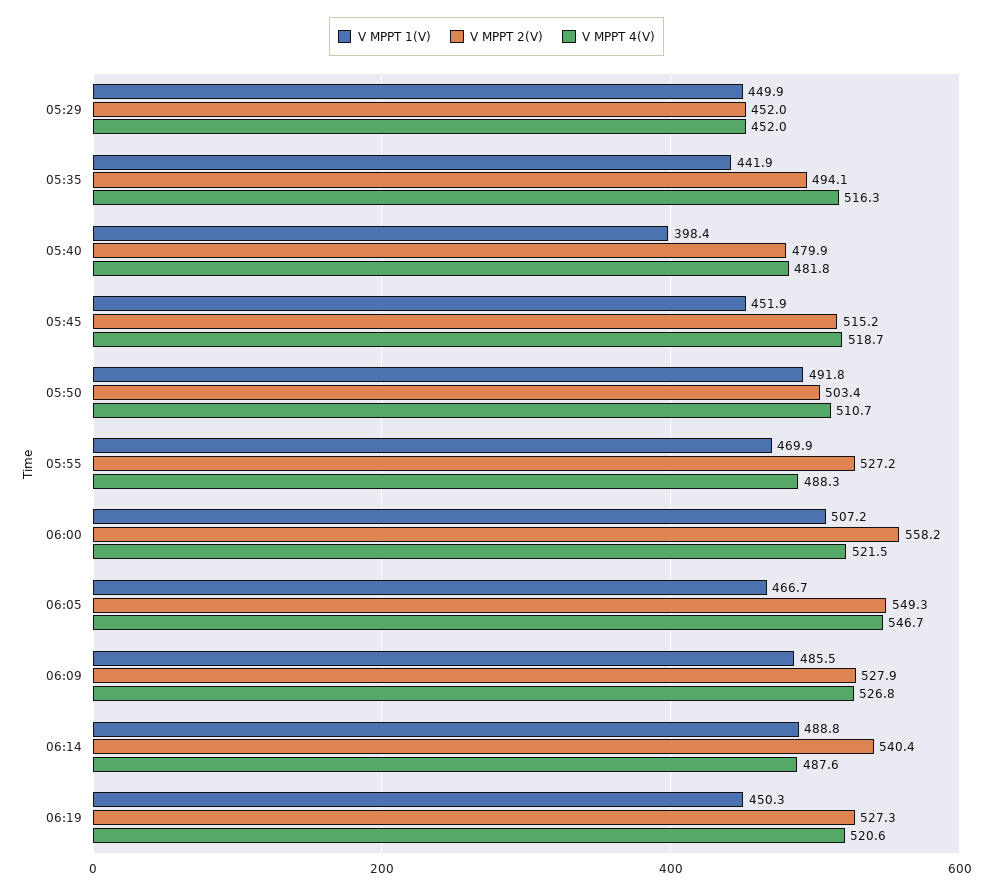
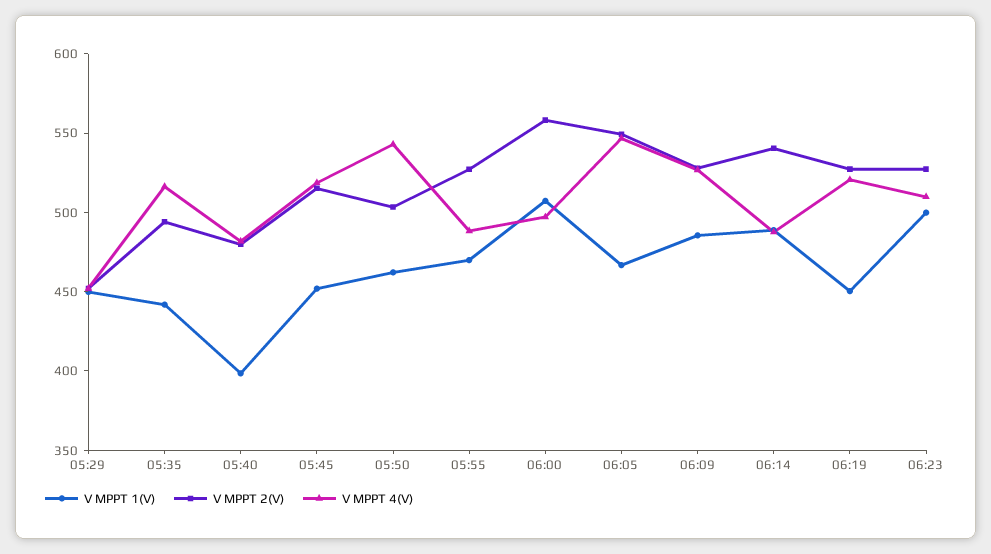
V MPPT 1(V), 05:50: 491.8 -> 460
V MPPT 4(V), 05:50: 510.7 -> 540
V MPPT 4(V), 06:00: 521.5 -> 500
V MPPT 1(V), 06:23: none -> 500
V MPPT 2(V), 06:23: none -> 530
V MPPT 4(V), 06:23: none -> 510

